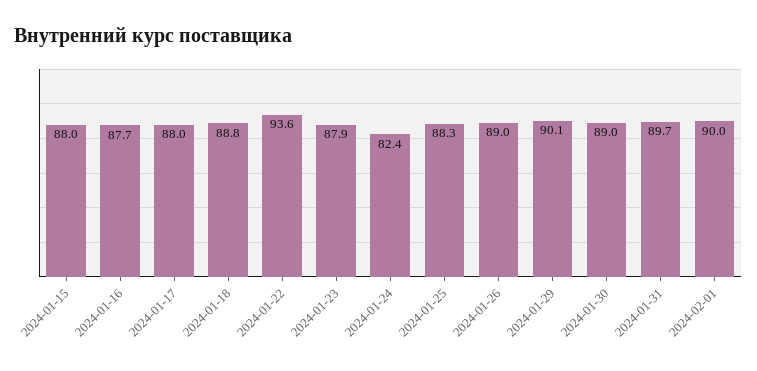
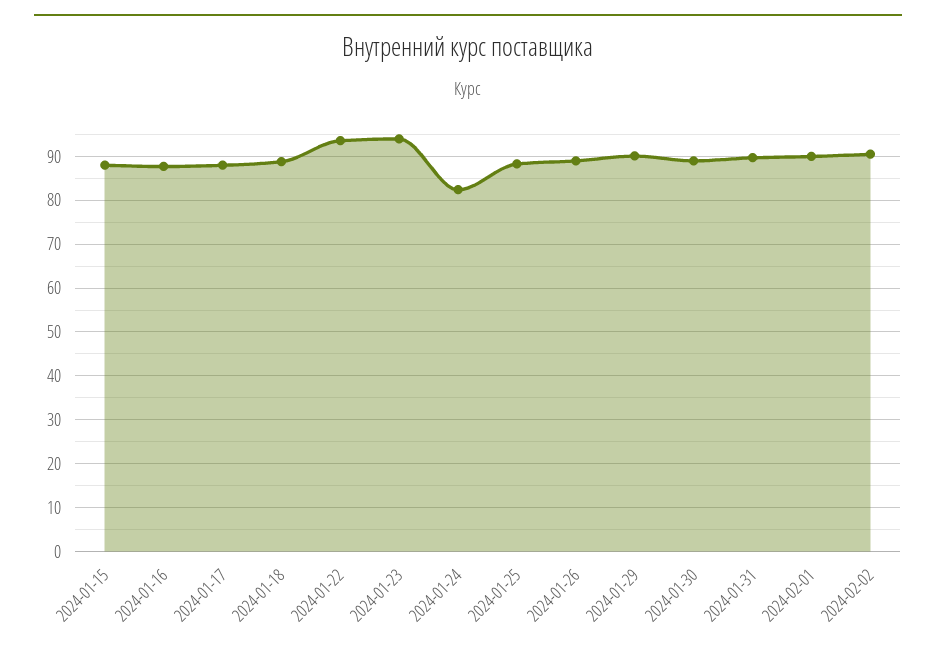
2024-01-23: 87.9 -> 94
2024-02-02: none -> 90

